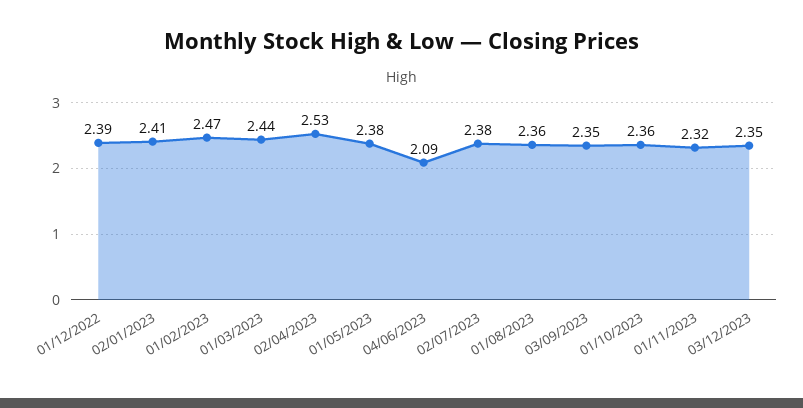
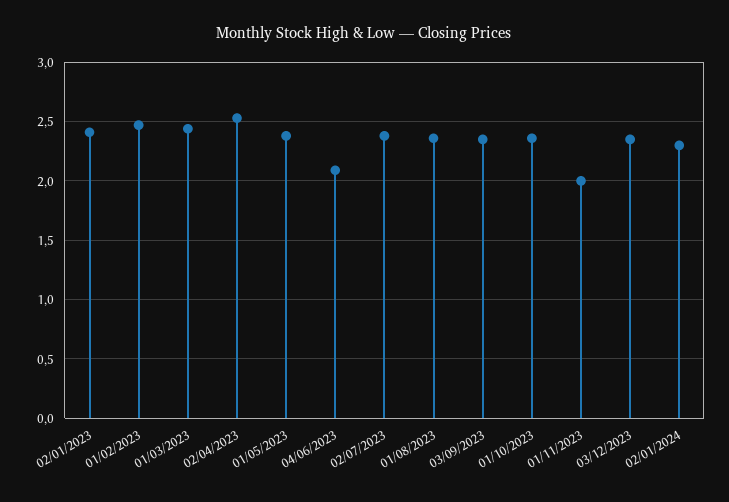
01/12/2022: 2.39 -> none
01/11/2023: 2.32 -> 2
02/01/2024: none -> 2.3

